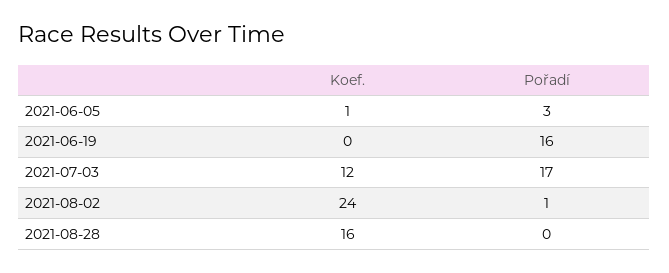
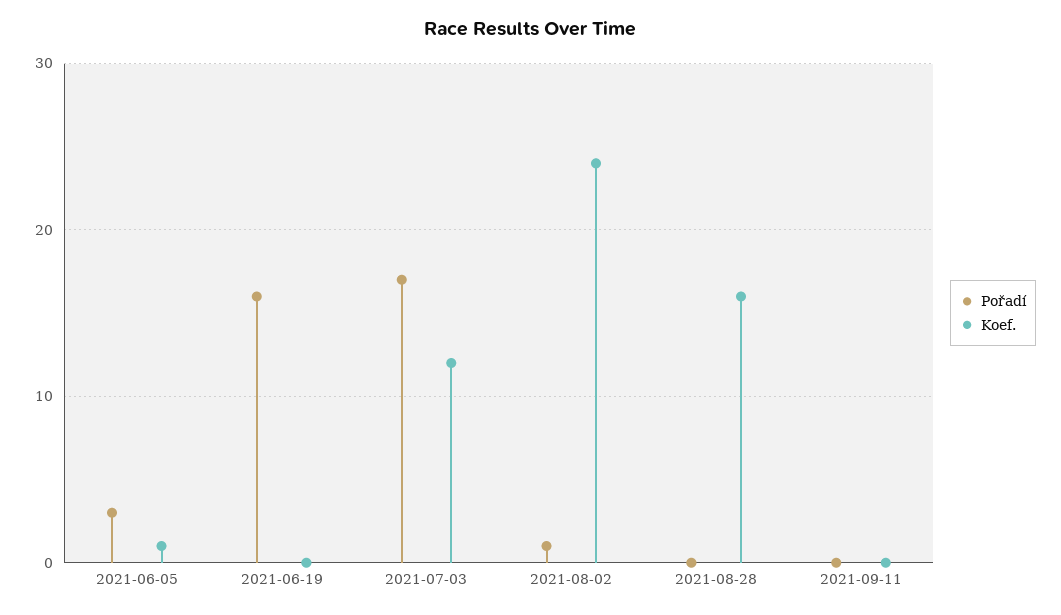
Pořadí, 2021-09-11: none -> 0
Koef., 2021-09-11: none -> 0

